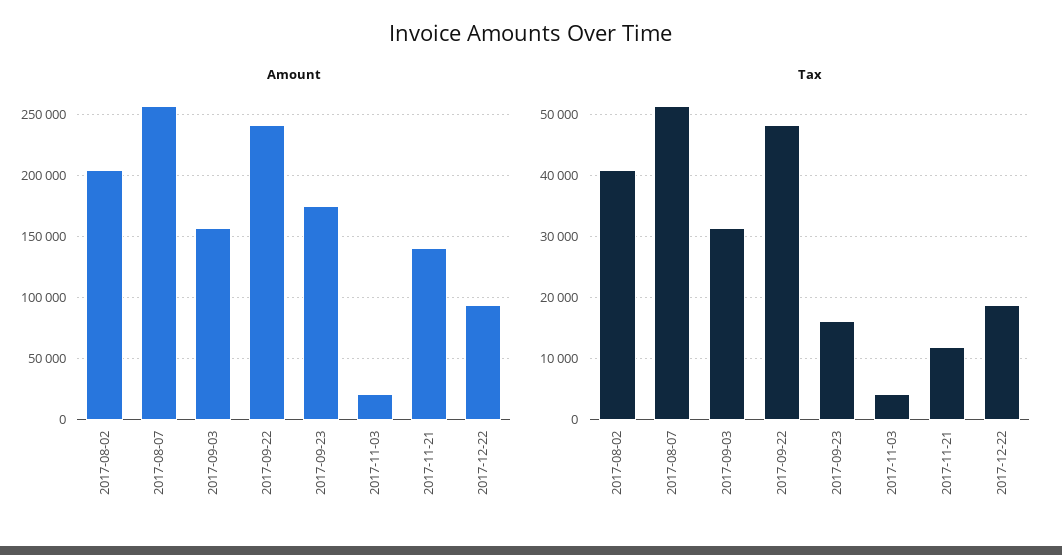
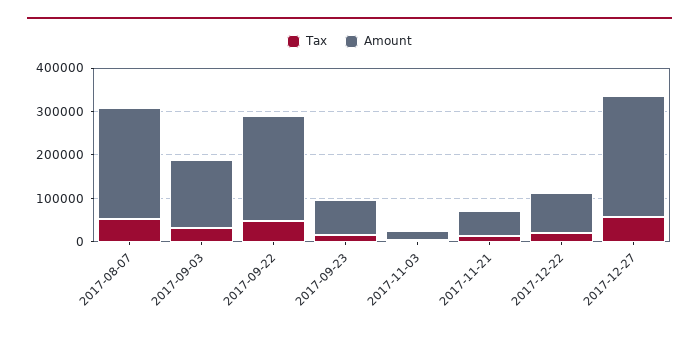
Amount, 2017-08-02: 205000 -> none
Amount, 2017-09-23: 175000 -> 80000
Amount, 2017-11-21: 140000 -> 60000
Tax, 2017-08-02: 41000 -> none
Tax, 2017-12-27: none -> 60000
Amount, 2017-12-27: none -> 280000

